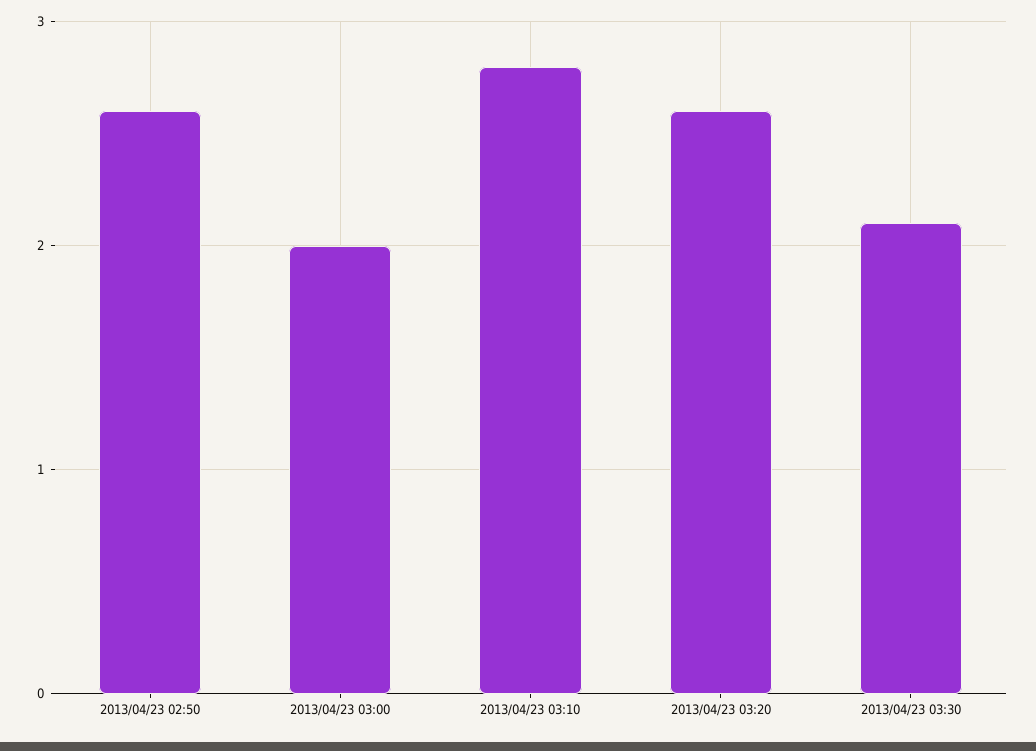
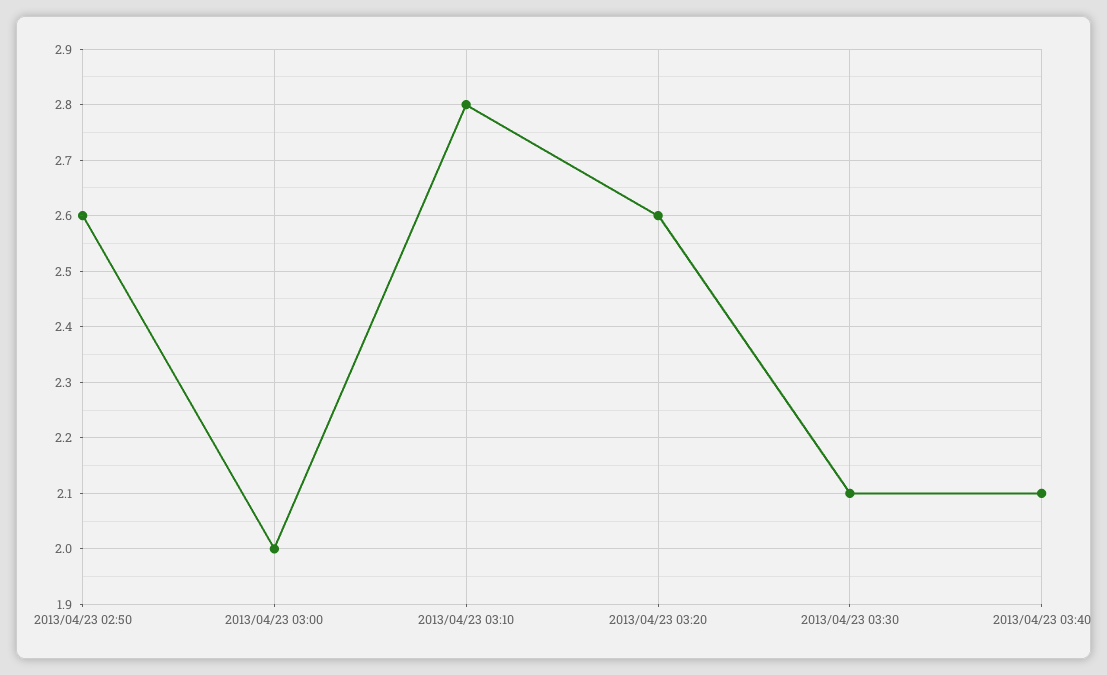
2013/04/23 03:40: none -> 2.1

